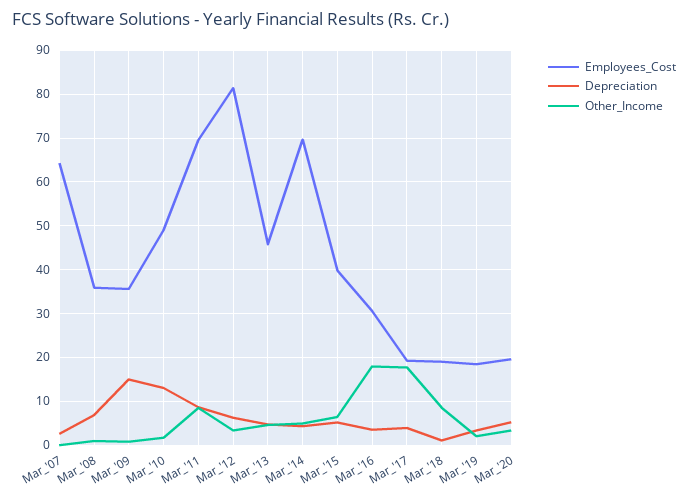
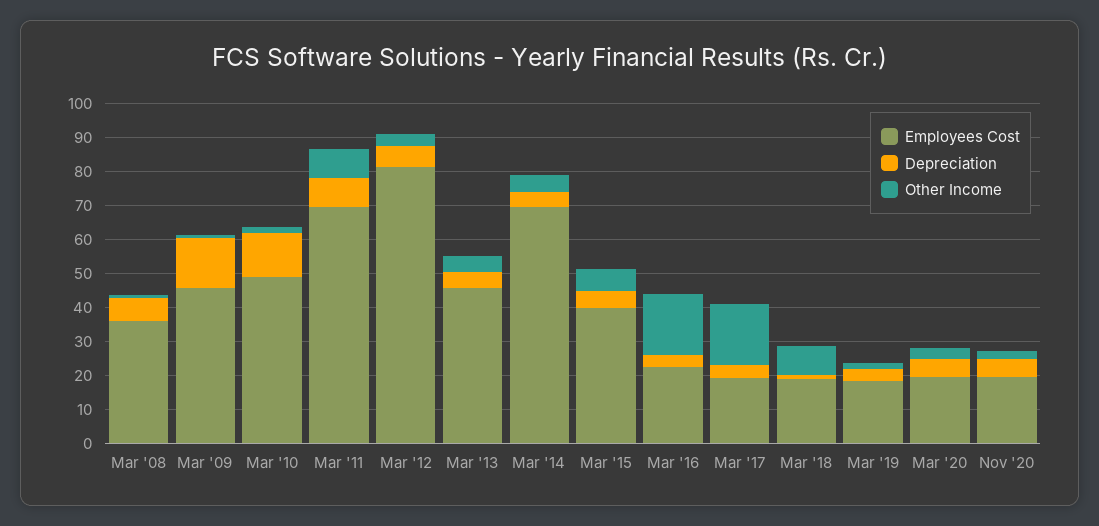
Employees_Cost, Mar_'07: 64 -> none
Depreciation, Mar_'07: 2 -> none
Other_Income, Mar_'07: 0 -> none
Employees_Cost, Mar_'09: 36 -> 45
Employees_Cost, Mar_'16: 30 -> 22.5
Employees_Cost, Nov '20: none -> 20
Depreciation, Nov '20: none -> 5
Other_Income, Nov '20: none -> 2.5

